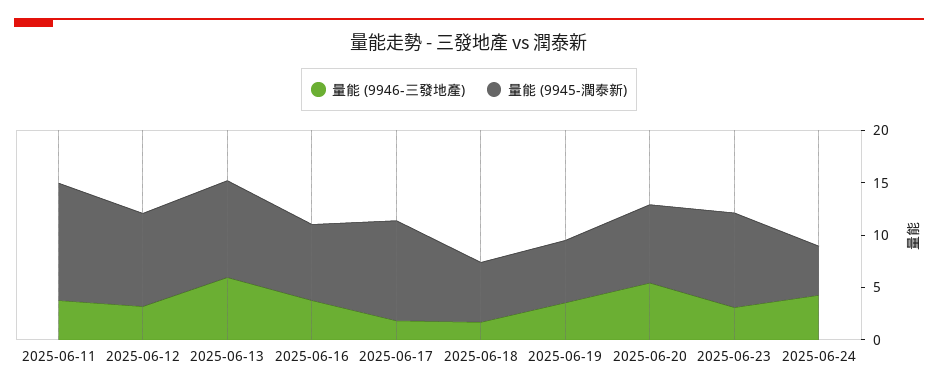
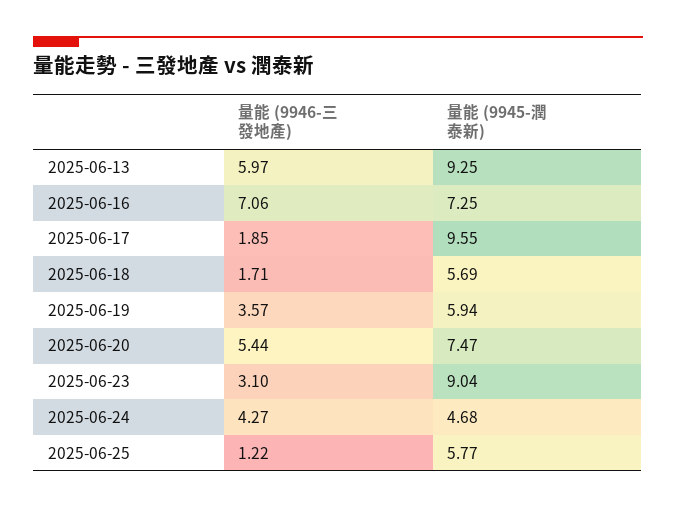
量能 (9946-三發地產), 2025-06-11: 4 -> none
量能 (9945-潤泰新), 2025-06-11: 11 -> none
量能 (9946-三發地產), 2025-06-12: 3 -> none
量能 (9945-潤泰新), 2025-06-12: 9 -> none
量能 (9946-三發地產), 2025-06-16: 4 -> 7.06
量能 (9946-三發地產), 2025-06-25: none -> 1.22
量能 (9945-潤泰新), 2025-06-25: none -> 5.77

